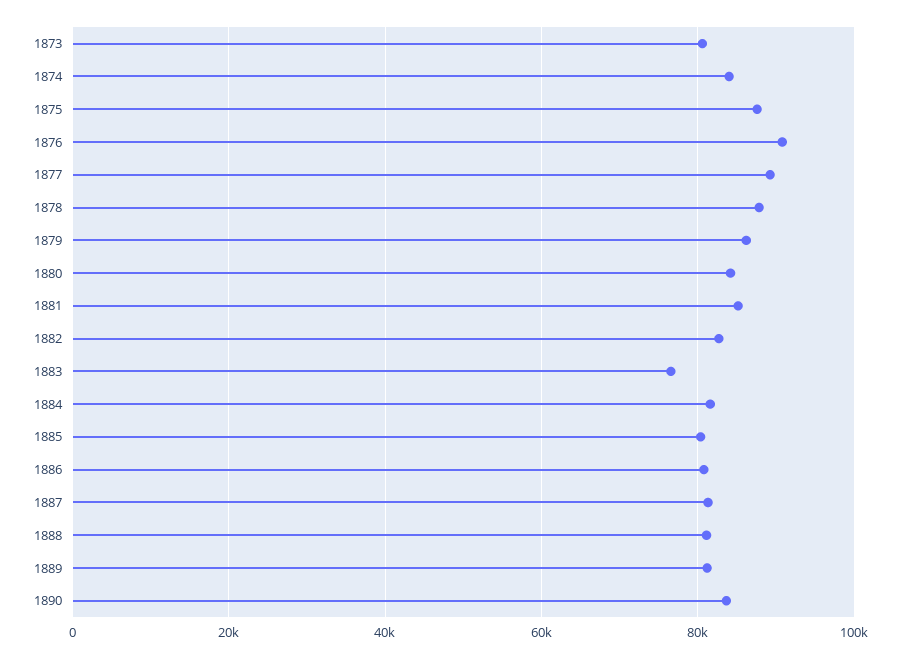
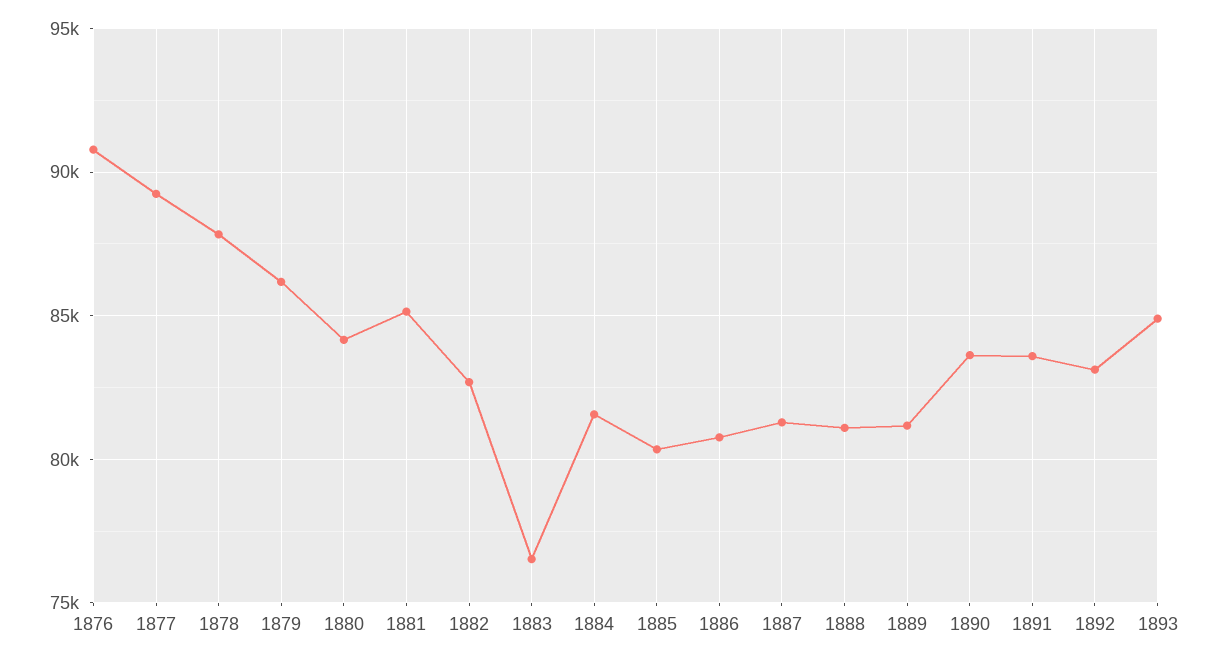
1873: 80000 -> none
1874: 84000 -> none
1875: 88000 -> none
1891: none -> 83500
1892: none -> 83000
1893: none -> 85000

